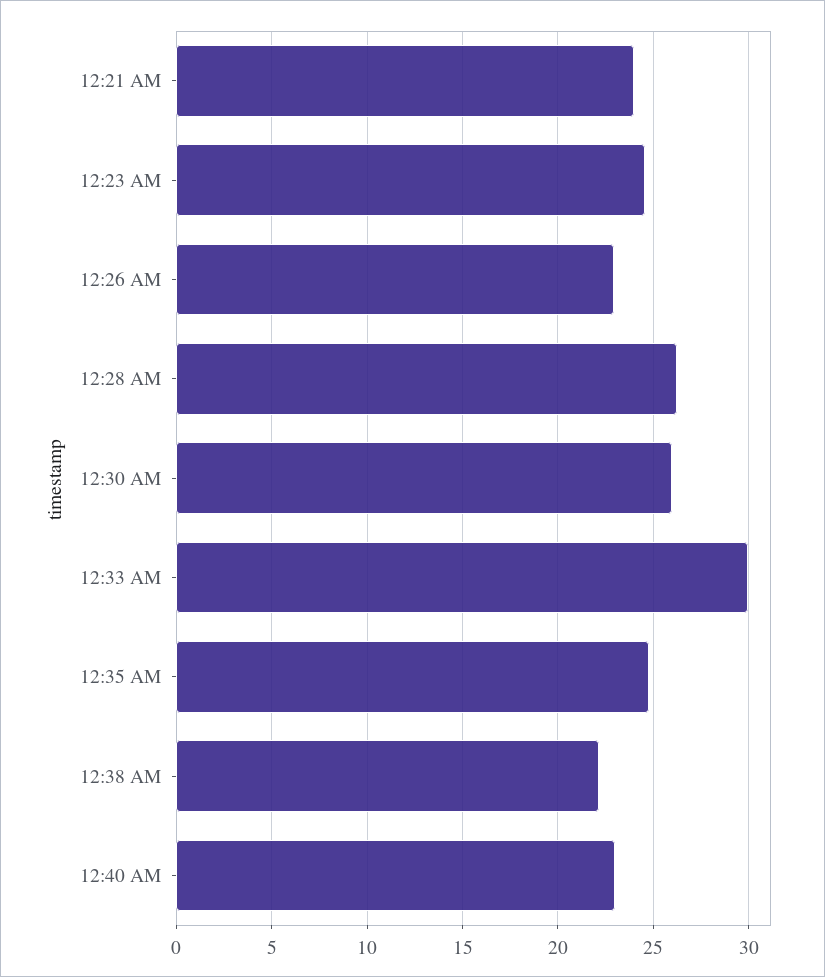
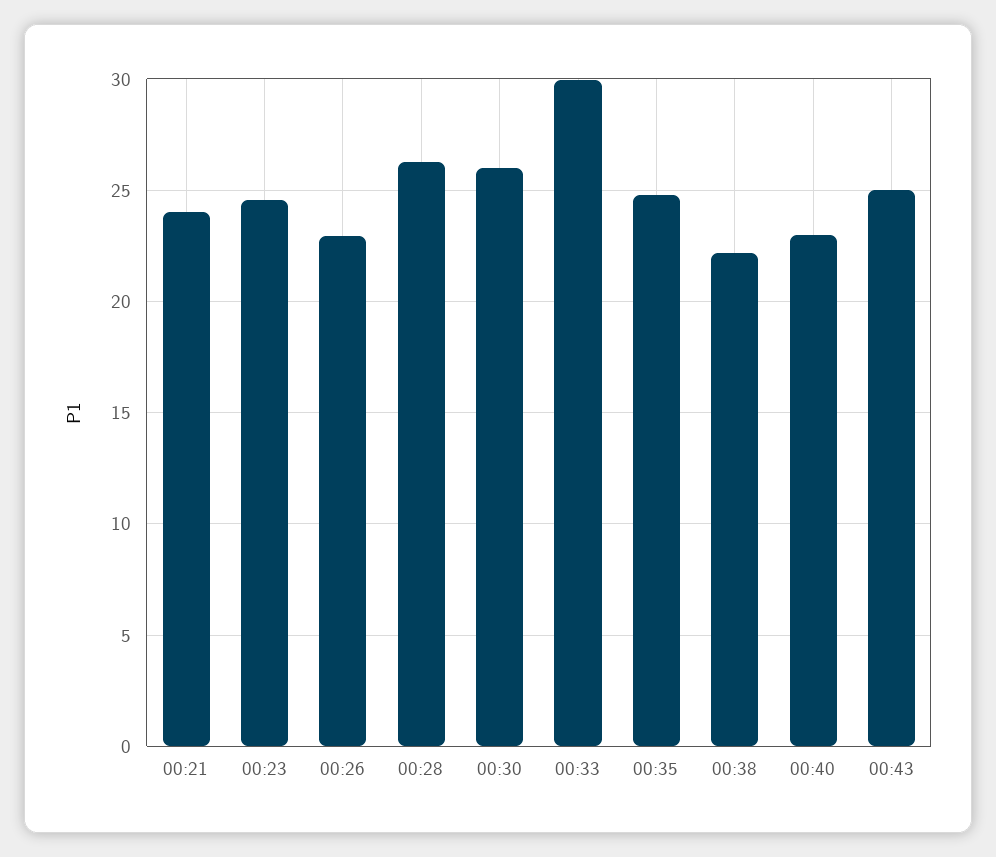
00:43: none -> 25

